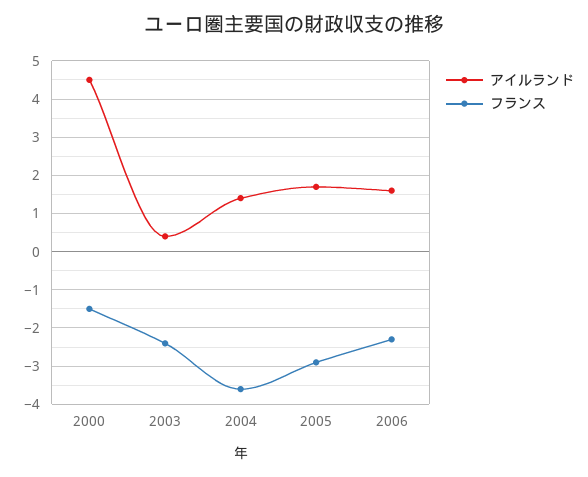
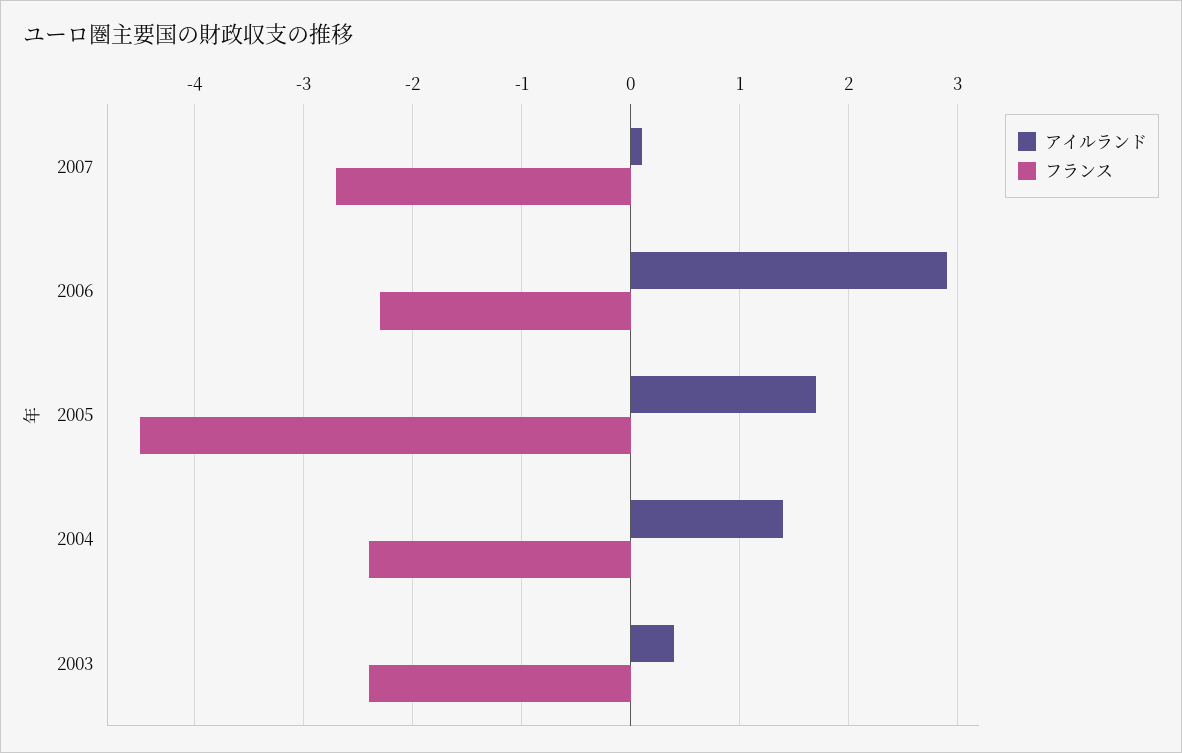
アイルランド, 2000: 4.5 -> none
フランス, 2000: -1.5 -> none
フランス, 2004: -3.5 -> -2.4
フランス, 2005: -3 -> -4.5
アイルランド, 2006: 1.5 -> 2.9
アイルランド, 2007: none -> 0.1
フランス, 2007: none -> -2.7

